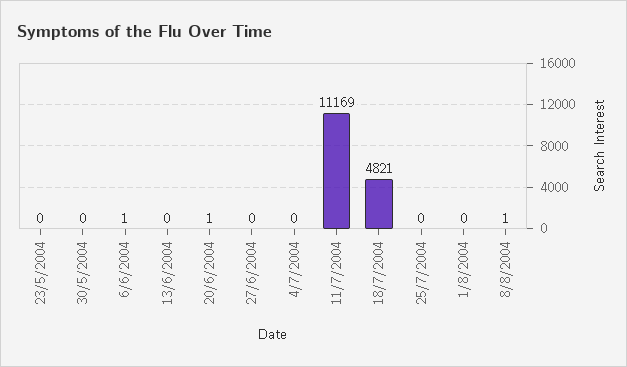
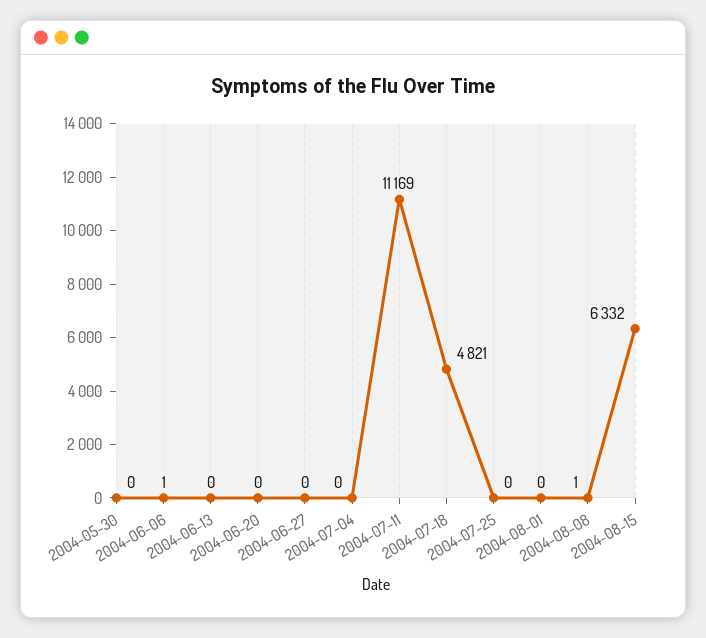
23/5/2004: 0 -> none
20/6/2004: 1 -> 0
2004-08-15: none -> 6332

